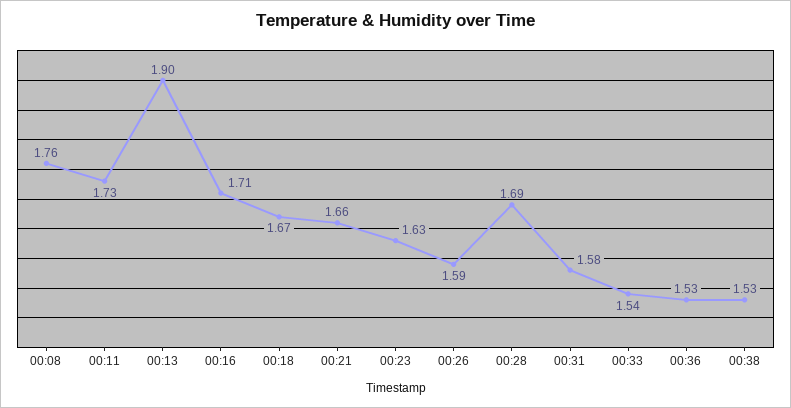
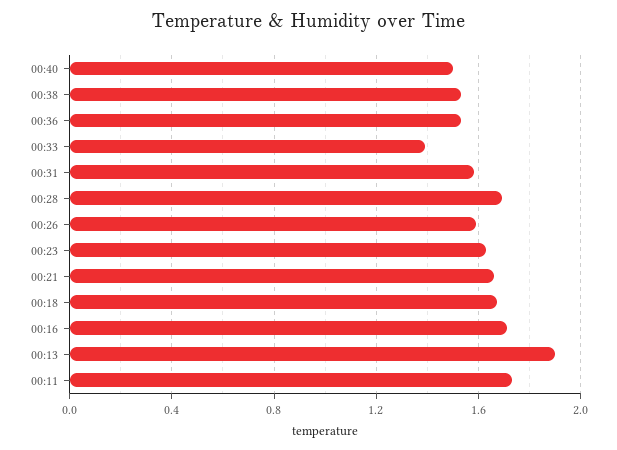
00:08: 1.76 -> none
00:33: 1.54 -> 1.4
00:40: none -> 1.5

